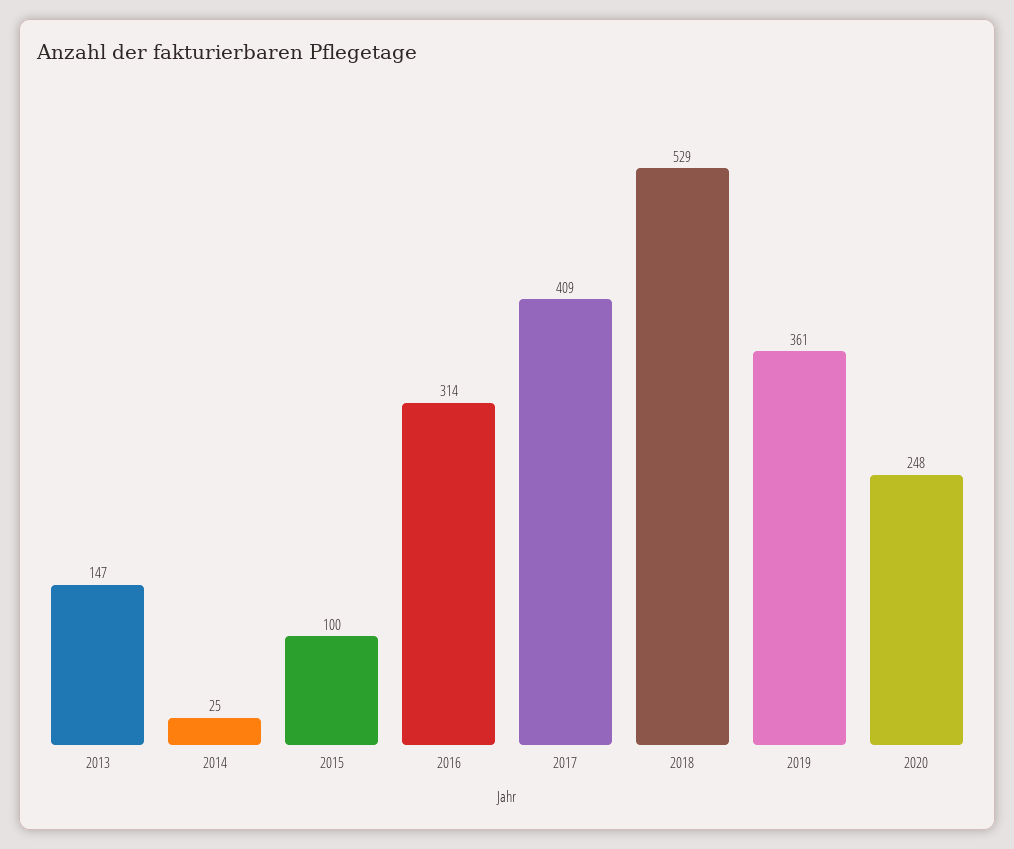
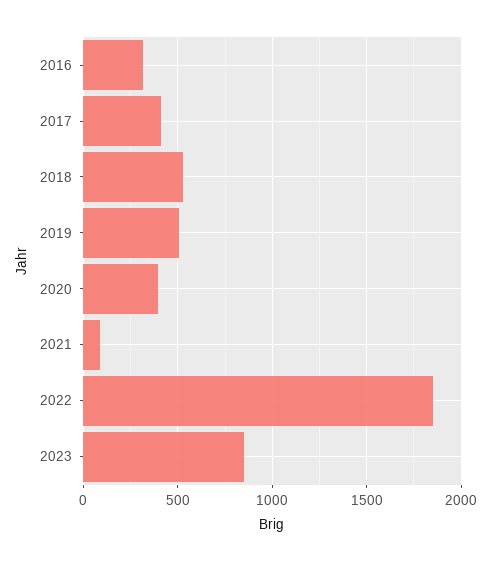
2013: 147 -> none
2014: 25 -> none
2015: 100 -> none
2019: 361 -> 500
2020: 248 -> 400
2021: none -> 100
2022: none -> 1850
2023: none -> 850

